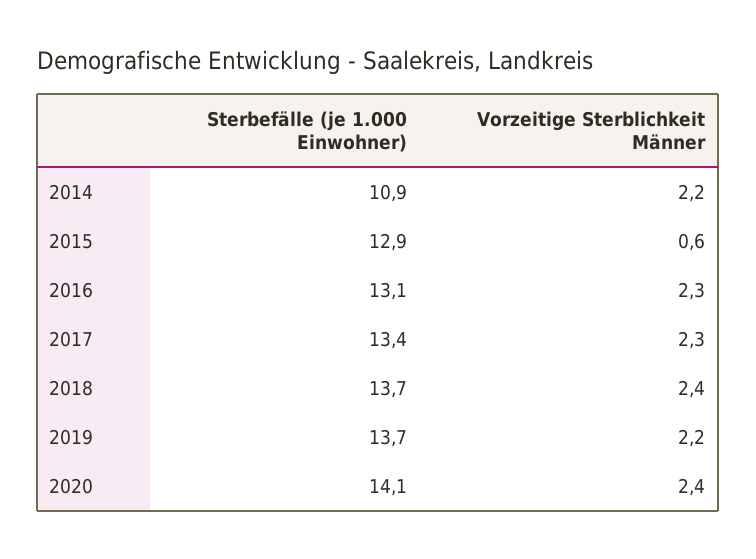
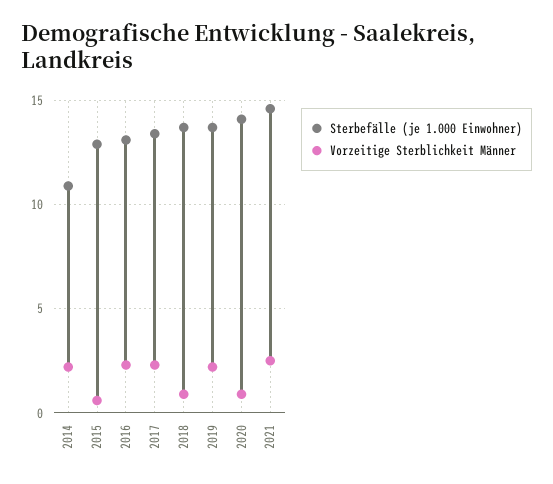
Vorzeitige Sterblichkeit Männer, 2018: 2.4 -> 1
Vorzeitige Sterblichkeit Männer, 2020: 2.4 -> 1
Sterbefälle (je 1.000 Einwohner), 2021: none -> 14.5
Vorzeitige Sterblichkeit Männer, 2021: none -> 2.5

